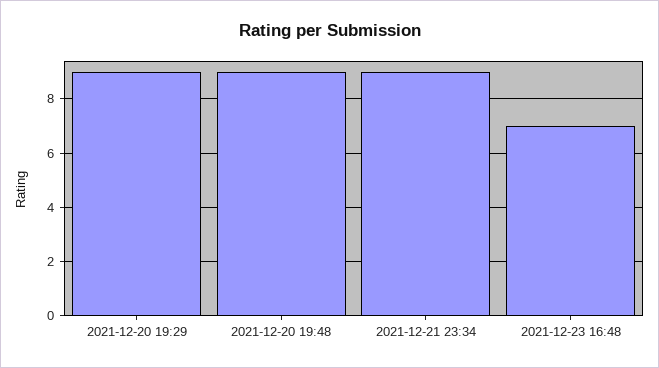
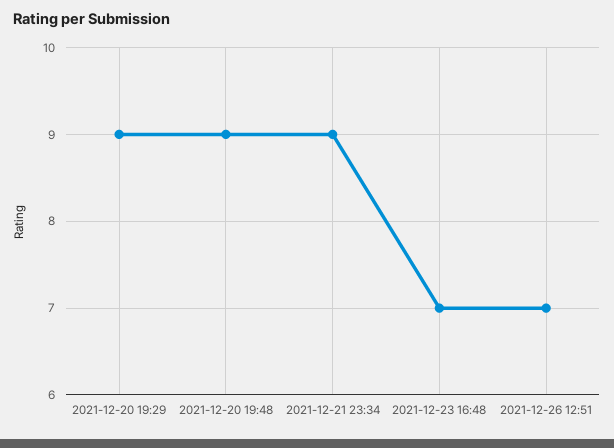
2021-12-26 12:51: none -> 7

